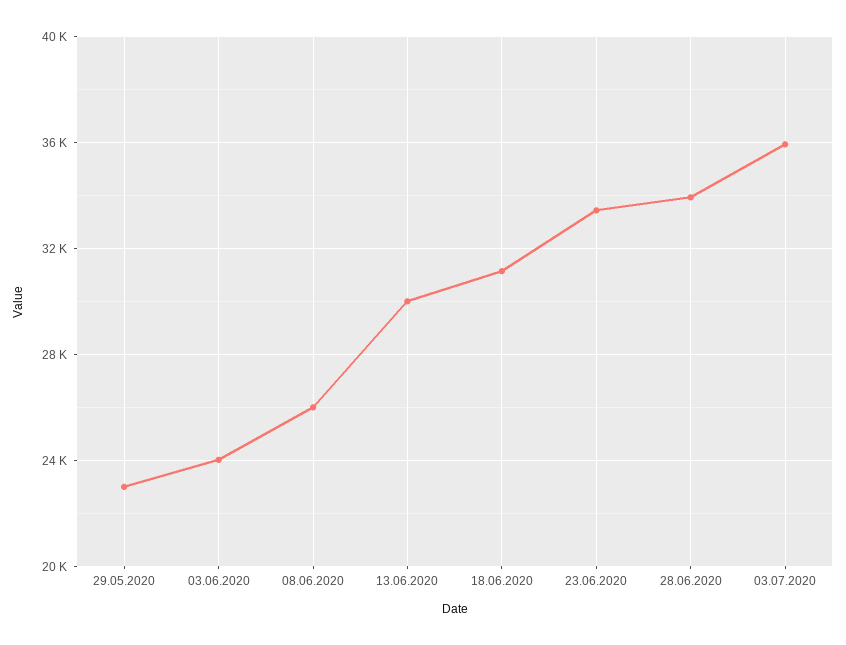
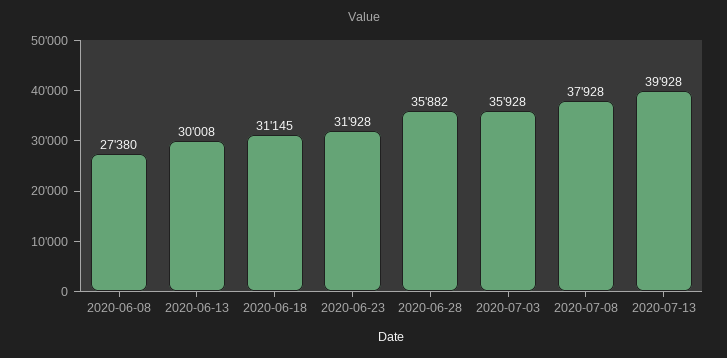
29.05.2020: 23000 -> none
03.06.2020: 24000 -> none
08.06.2020: 26000 -> 27380
23.06.2020: 33500 -> 31928
28.06.2020: 34000 -> 35882
2020-07-08: none -> 37928
2020-07-13: none -> 39928

